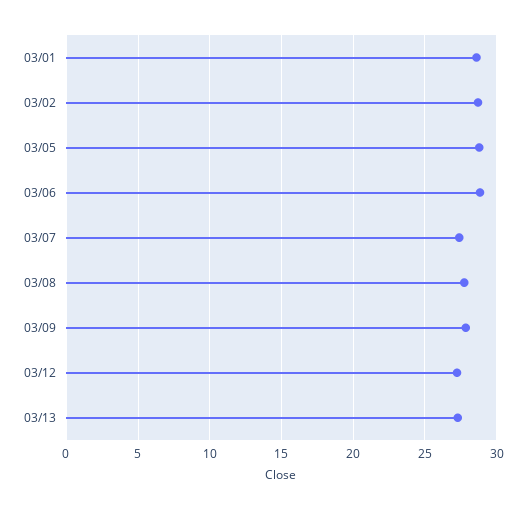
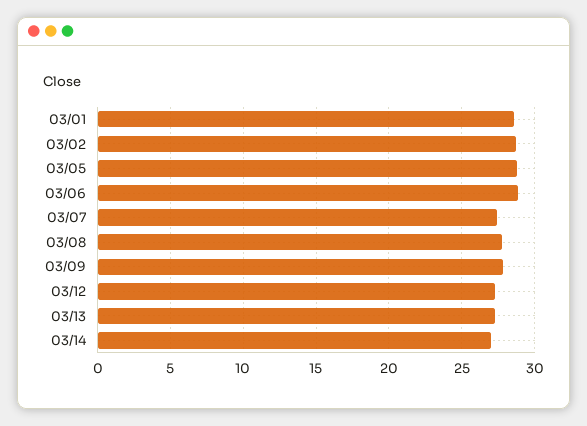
03/14: none -> 27

